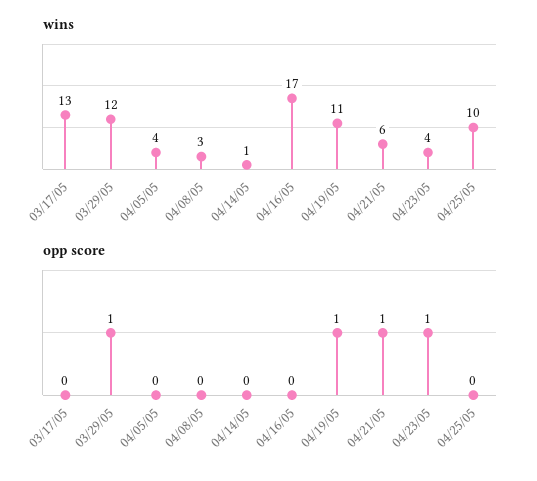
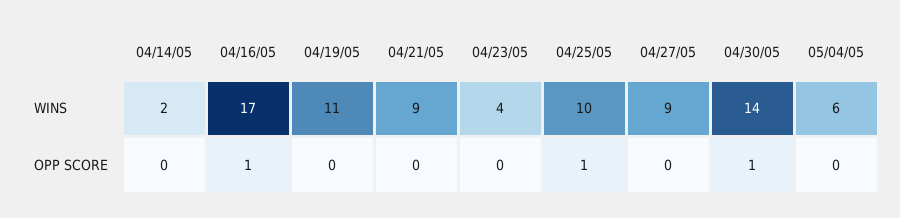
wins, 03/17/05: 13 -> none
wins, 03/29/05: 12 -> none
wins, 04/05/05: 4 -> none
wins, 04/08/05: 3 -> none
wins, 04/14/05: 1 -> 2
wins, 04/21/05: 6 -> 9
opp score, 03/17/05: 0 -> none
opp score, 03/29/05: 1 -> none
opp score, 04/05/05: 0 -> none
opp score, 04/08/05: 0 -> none
opp score, 04/16/05: 0 -> 1
opp score, 04/19/05: 1 -> 0
opp score, 04/21/05: 1 -> 0
opp score, 04/23/05: 1 -> 0
opp score, 04/25/05: 0 -> 1
wins, 04/27/05: none -> 9
wins, 04/30/05: none -> 14
wins, 05/04/05: none -> 6
opp score, 04/27/05: none -> 0
opp score, 04/30/05: none -> 1
opp score, 05/04/05: none -> 0

